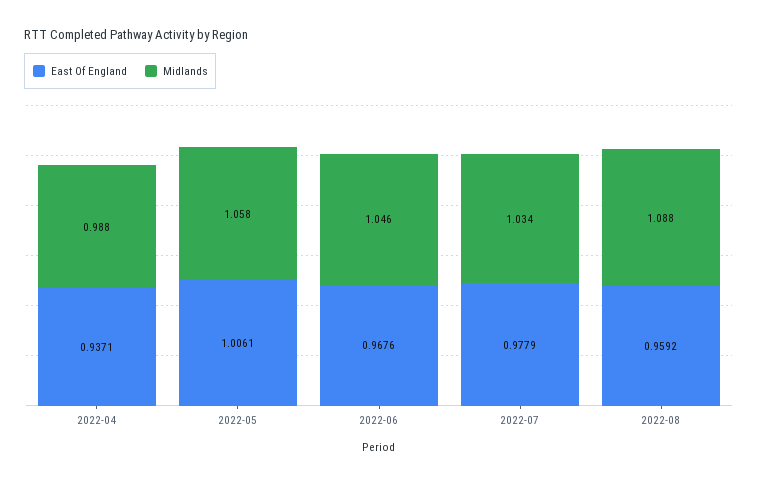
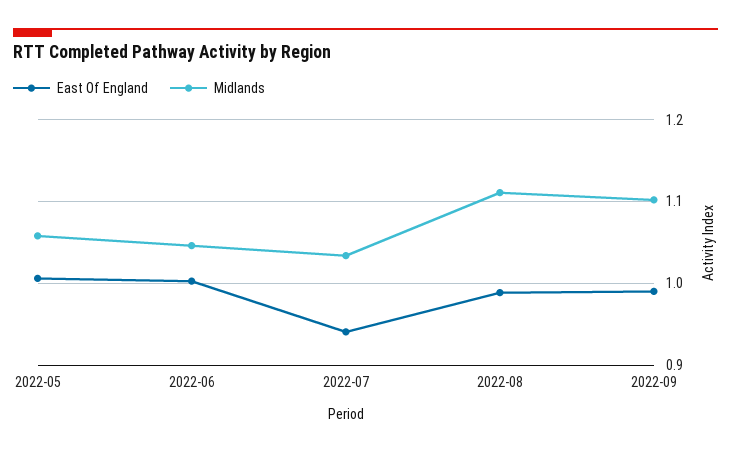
East Of England, 2022-04: 0.9371 -> none
Midlands, 2022-04: 0.988 -> none
East Of England, 2022-06: 0.9676 -> 1
East Of England, 2022-07: 0.9779 -> 0.94
East Of England, 2022-08: 0.9592 -> 0.99
Midlands, 2022-08: 1.088 -> 1.11
East Of England, 2022-09: none -> 0.99
Midlands, 2022-09: none -> 1.1

